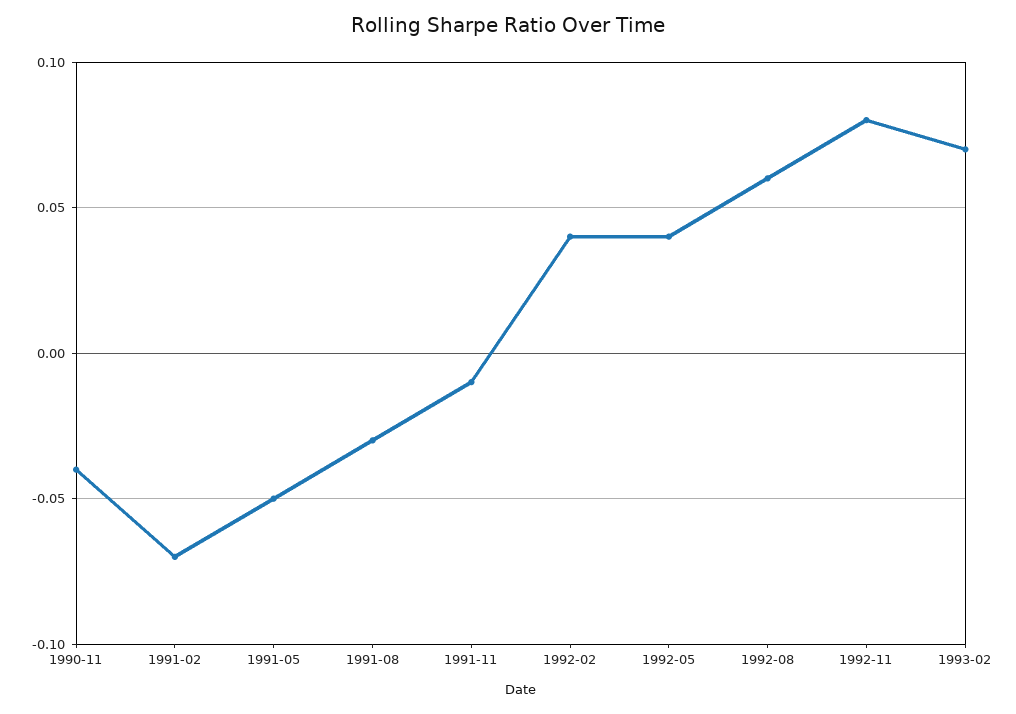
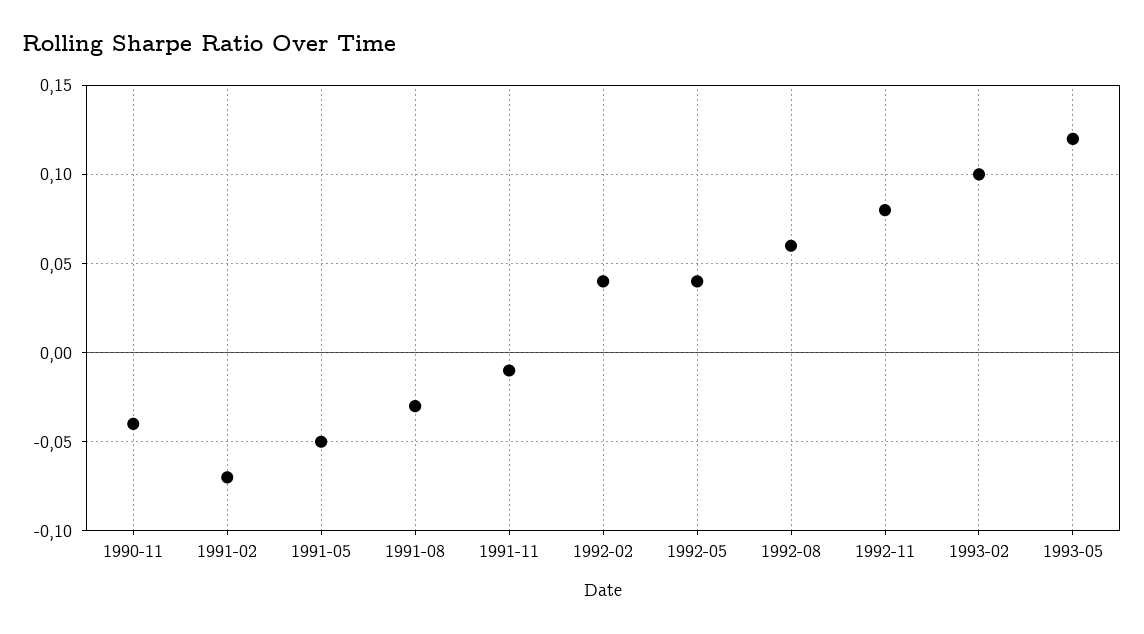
1993-02: 0.07 -> 0.1
1993-05: none -> 0.12

